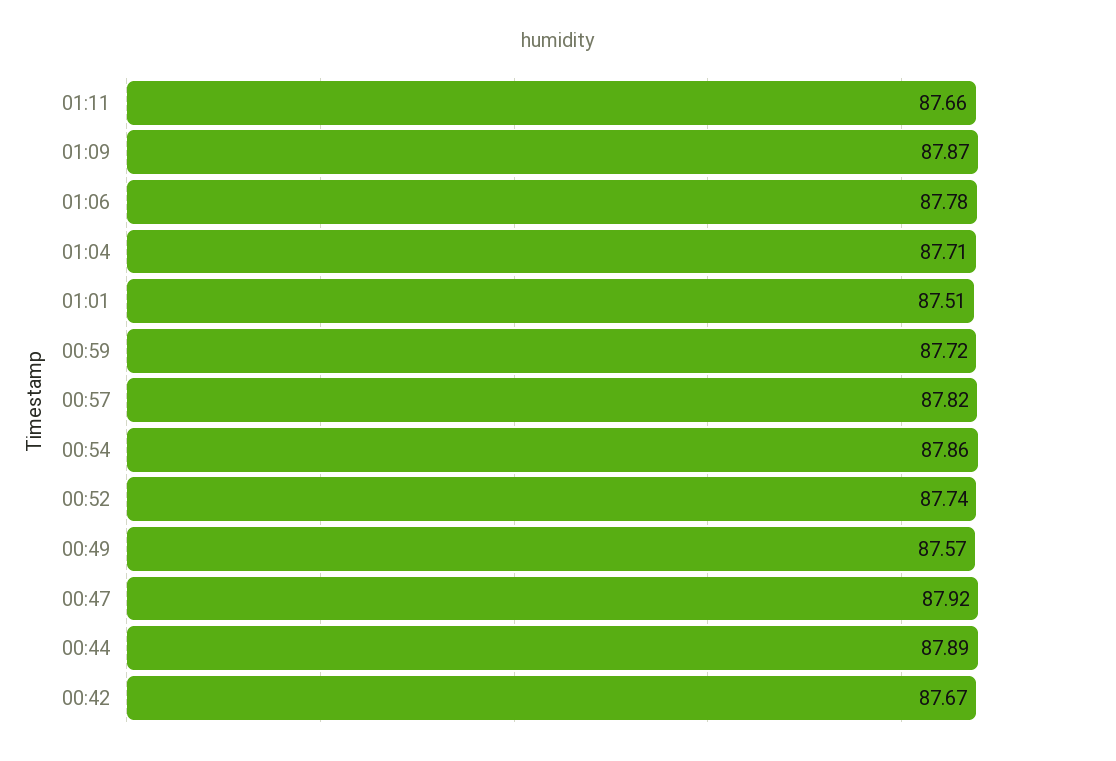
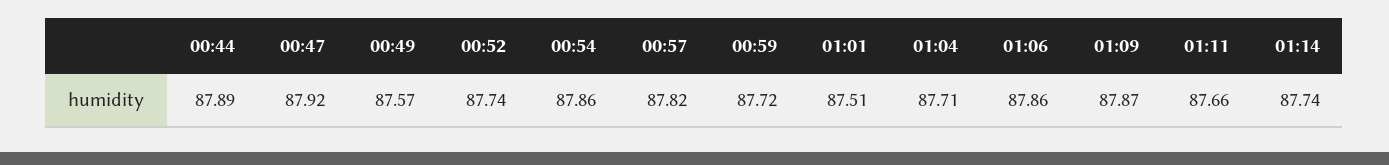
01:06: 87.78 -> 87.86
00:42: 87.67 -> none
01:14: none -> 87.74

